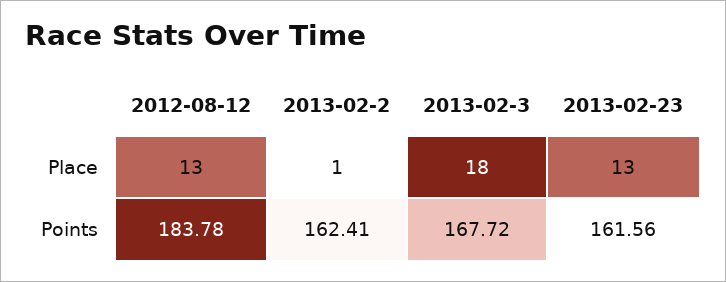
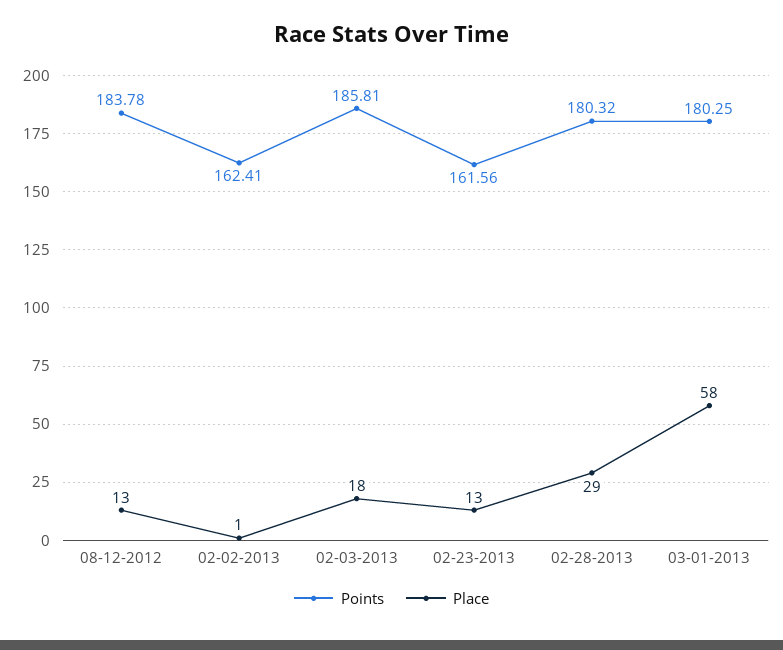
Points, 2013-02-3: 167.72 -> 185.81
Points, 02-28-2013: none -> 180.32
Place, 02-28-2013: none -> 29
Points, 03-01-2013: none -> 180.25
Place, 03-01-2013: none -> 58

